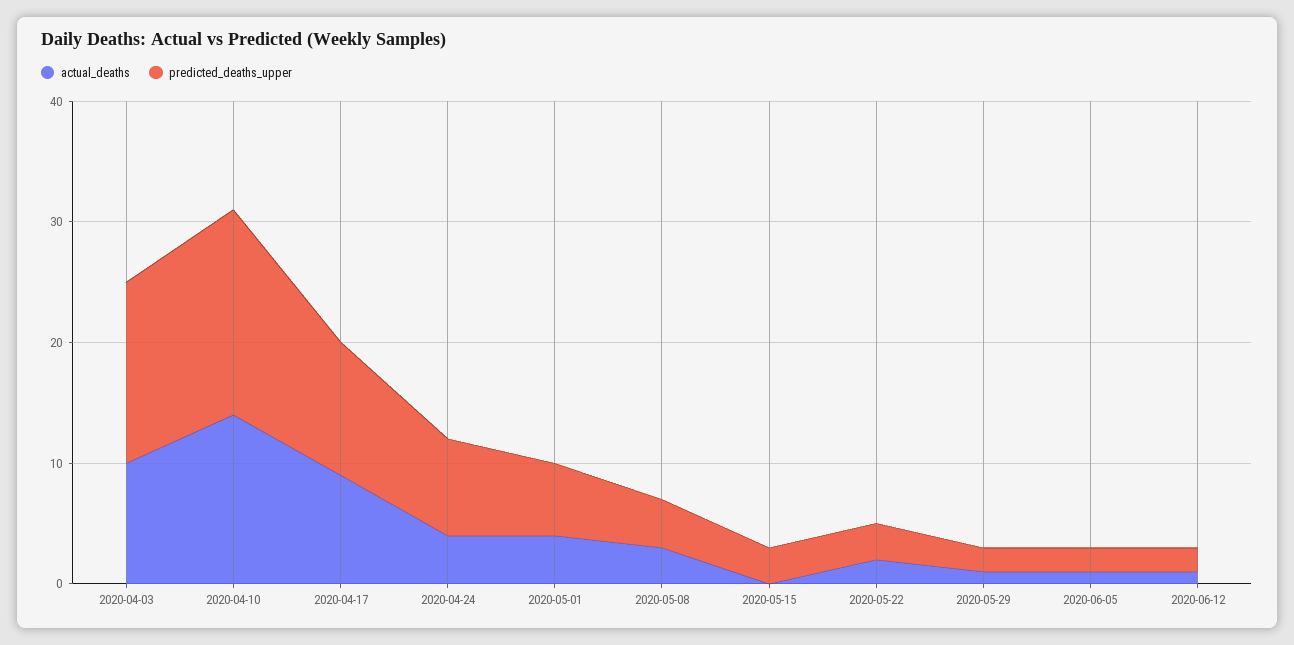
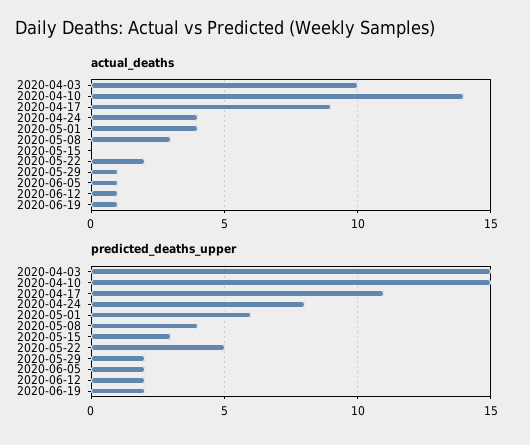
predicted_deaths_upper, 2020-04-10: 17 -> 15
predicted_deaths_upper, 2020-05-22: 3 -> 5
actual_deaths, 2020-06-19: none -> 1
predicted_deaths_upper, 2020-06-19: none -> 2

